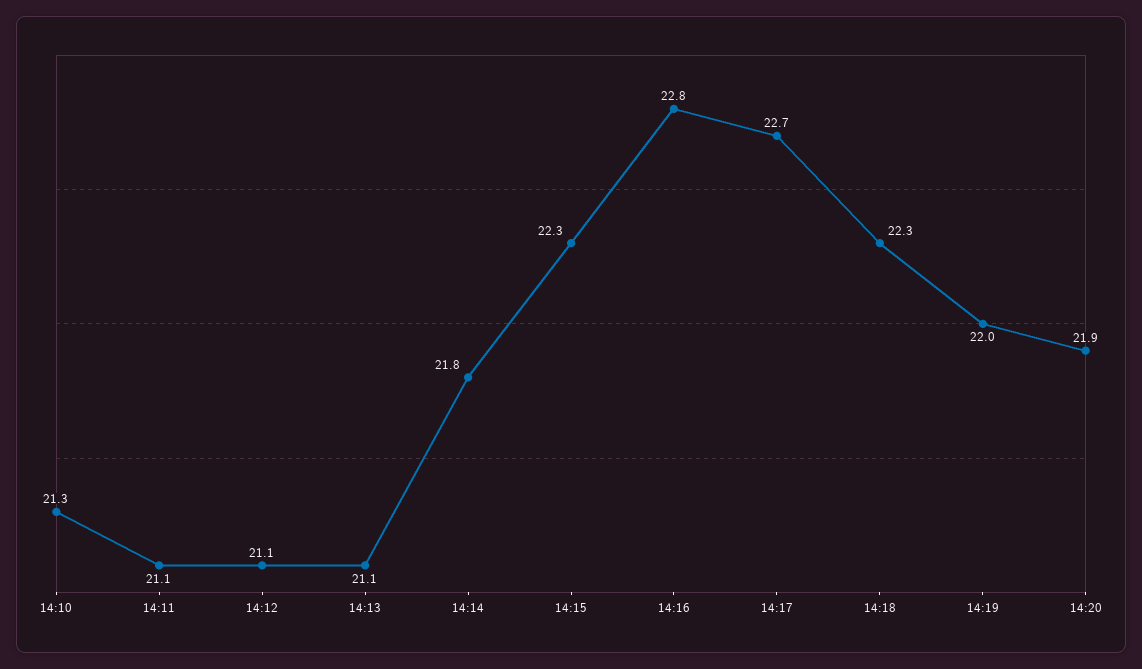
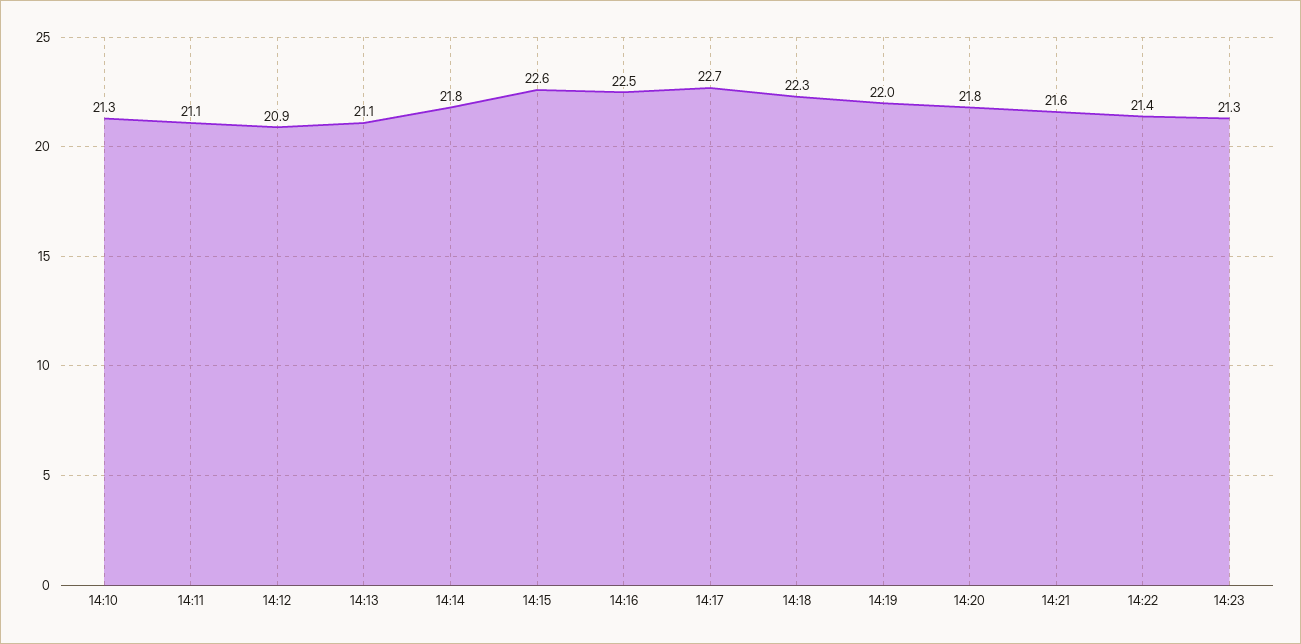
14:12: 21.1 -> 20.9
14:15: 22.3 -> 22.6
14:16: 22.8 -> 22.5
14:20: 21.9 -> 21.8
14:21: none -> 21.6
14:22: none -> 21.4
14:23: none -> 21.3

